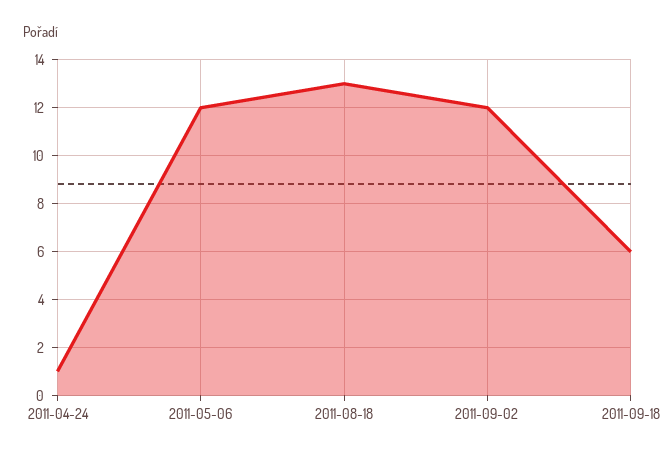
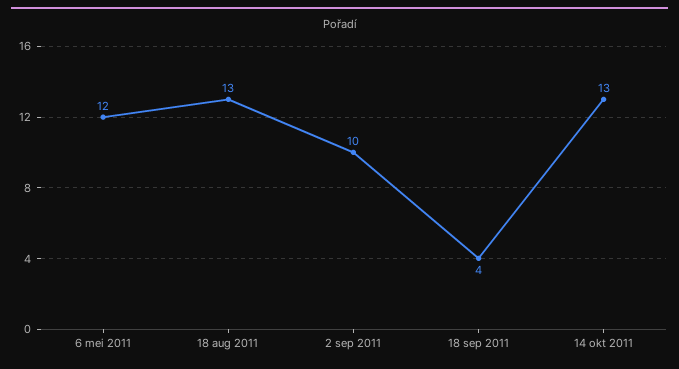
2011-04-24: 1 -> none
2011-09-02: 12 -> 10
2011-09-18: 6 -> 4
14 okt 2011: none -> 13

